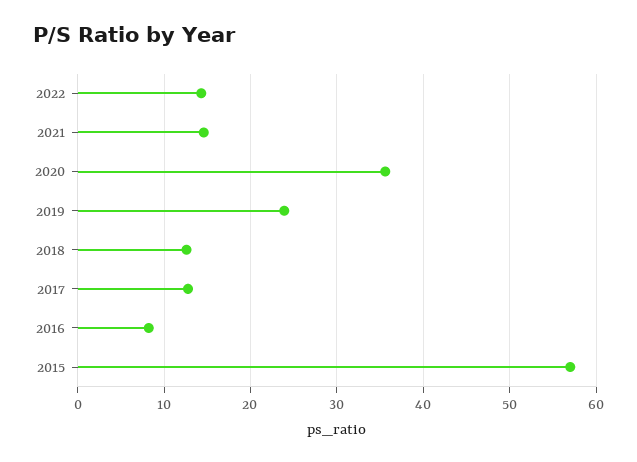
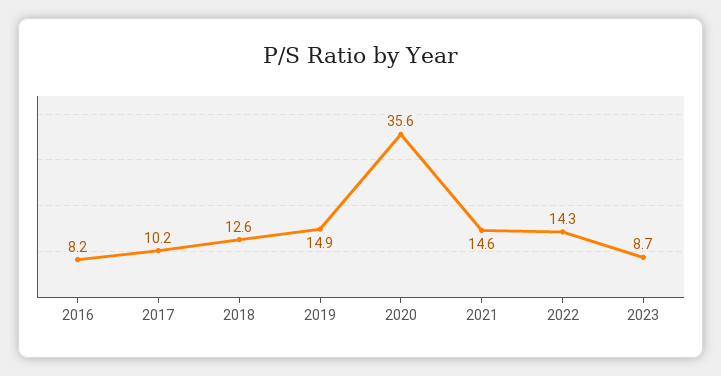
2019: 24 -> 14.9
2017: 13 -> 10.2
2015: 57 -> none
2023: none -> 8.7

